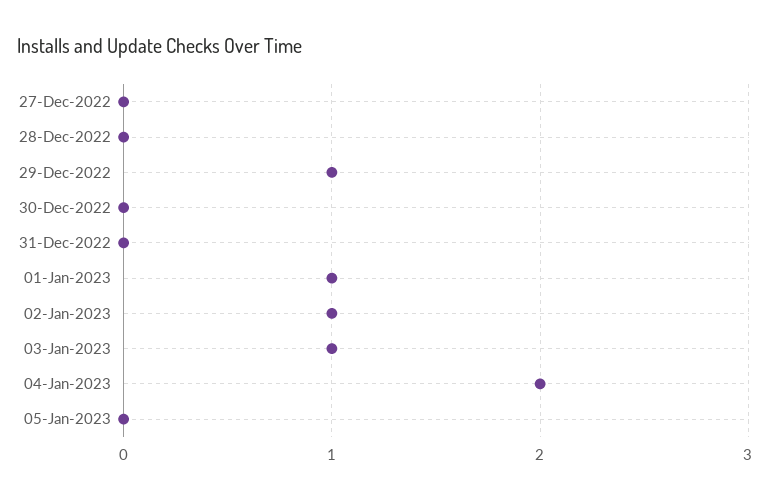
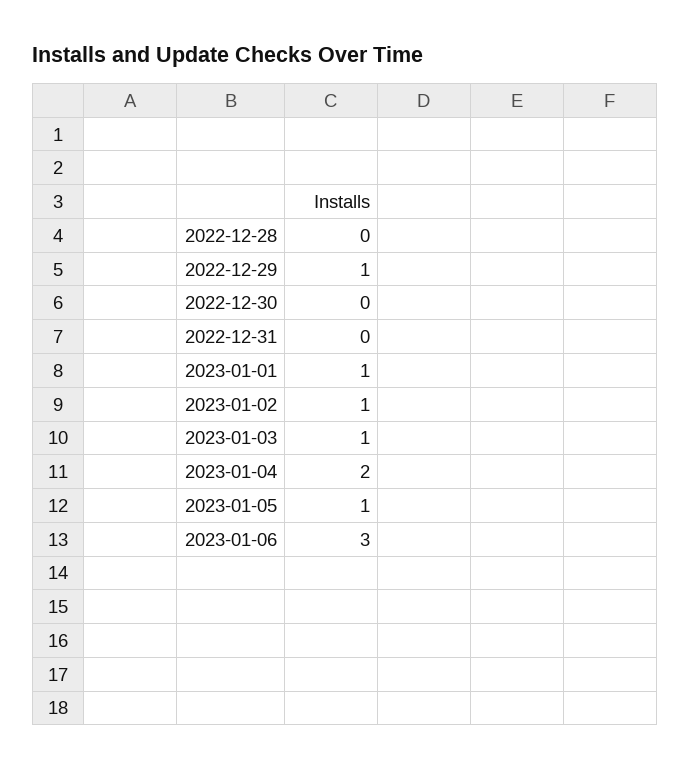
27-Dec-2022: 0 -> none
05-Jan-2023: 0 -> 1
2023-01-06: none -> 3

